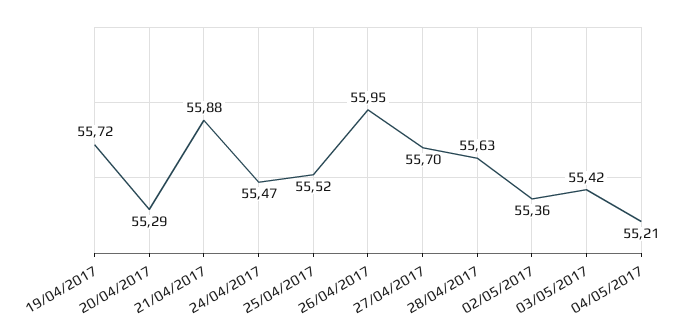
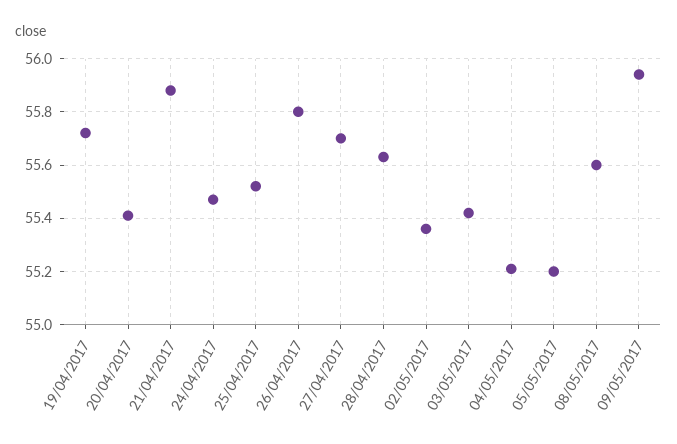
20/04/2017: 55.29 -> 55.4
26/04/2017: 55.95 -> 55.8
05/05/2017: none -> 55.2
08/05/2017: none -> 55.6
09/05/2017: none -> 55.95

